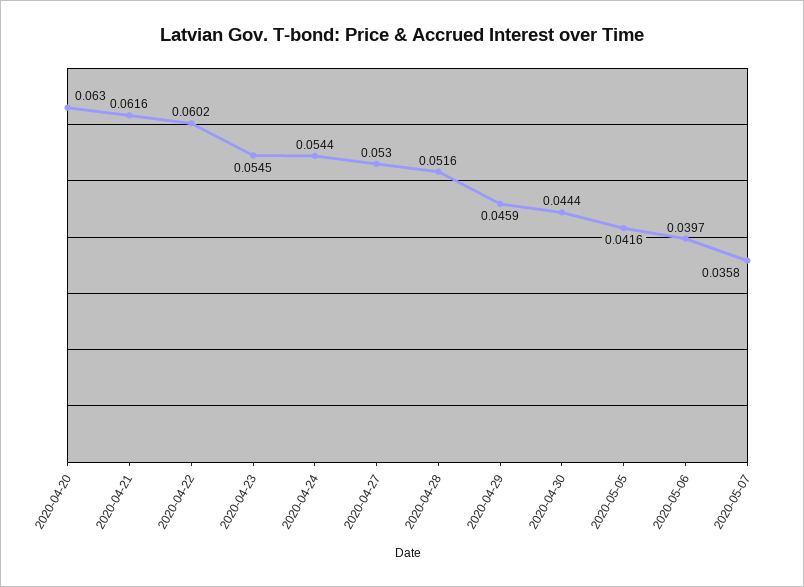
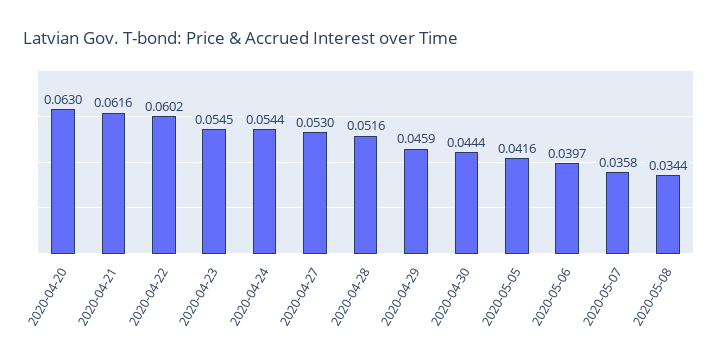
2020-05-08: none -> 0.0344

